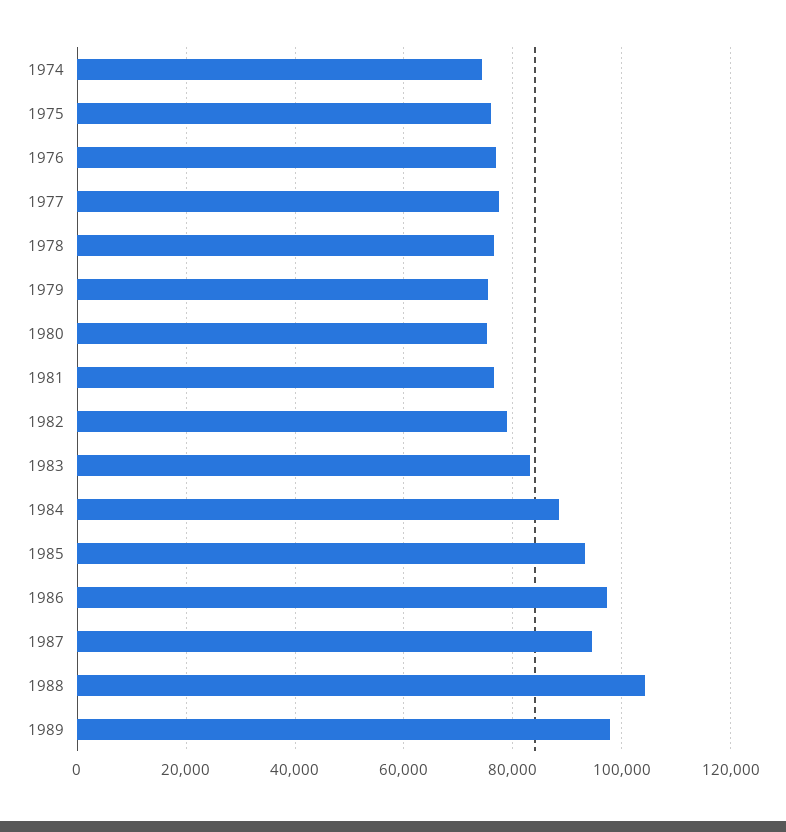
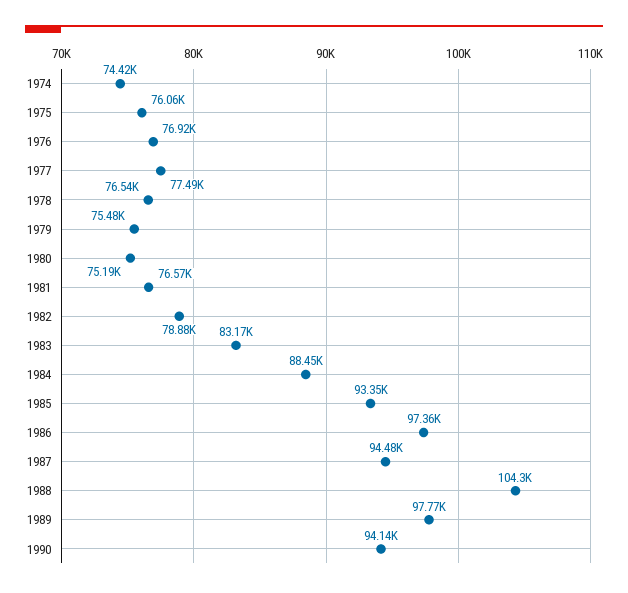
1990: none -> 94140

